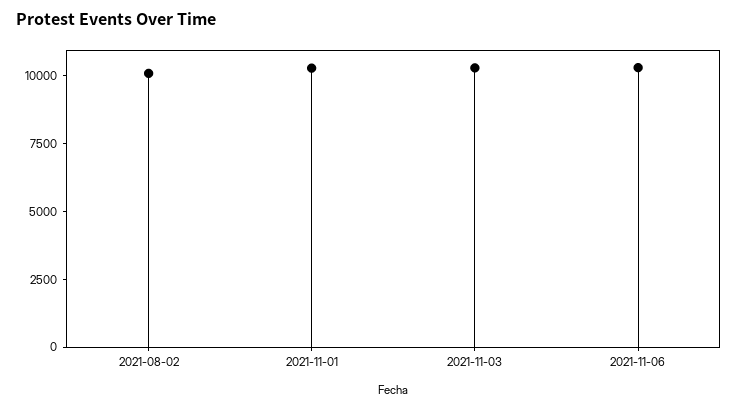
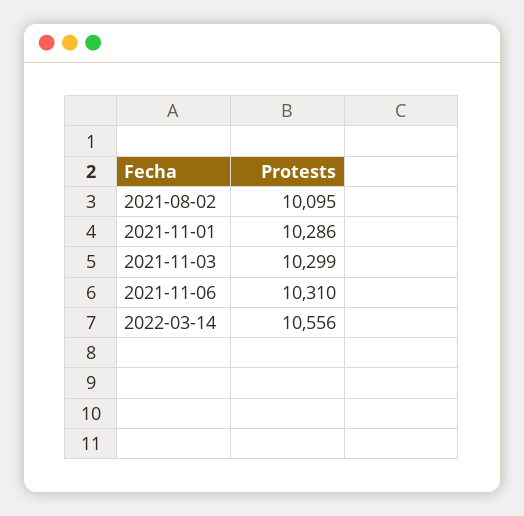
2022-03-14: none -> 10556

